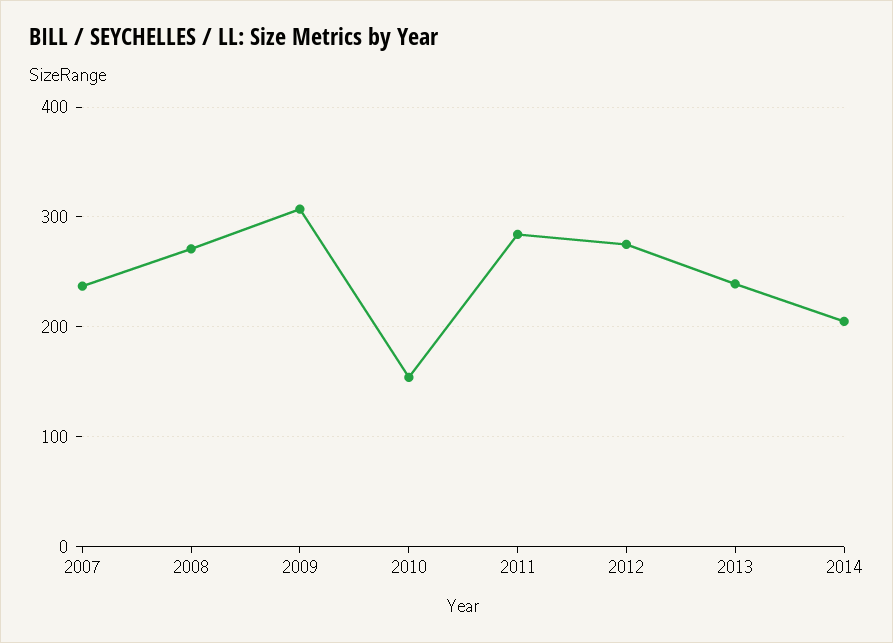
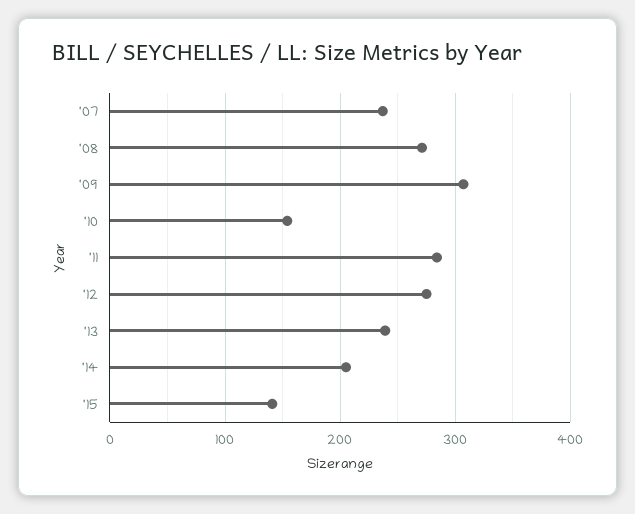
'15: none -> 140

